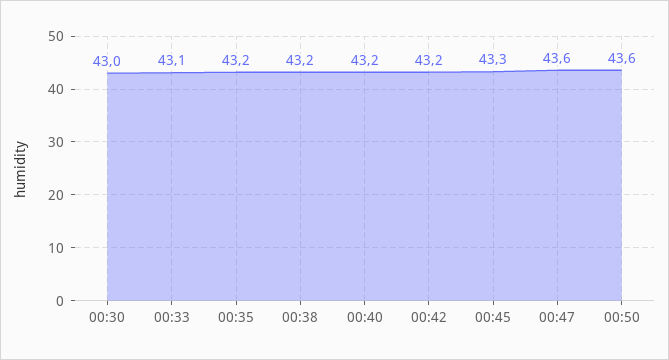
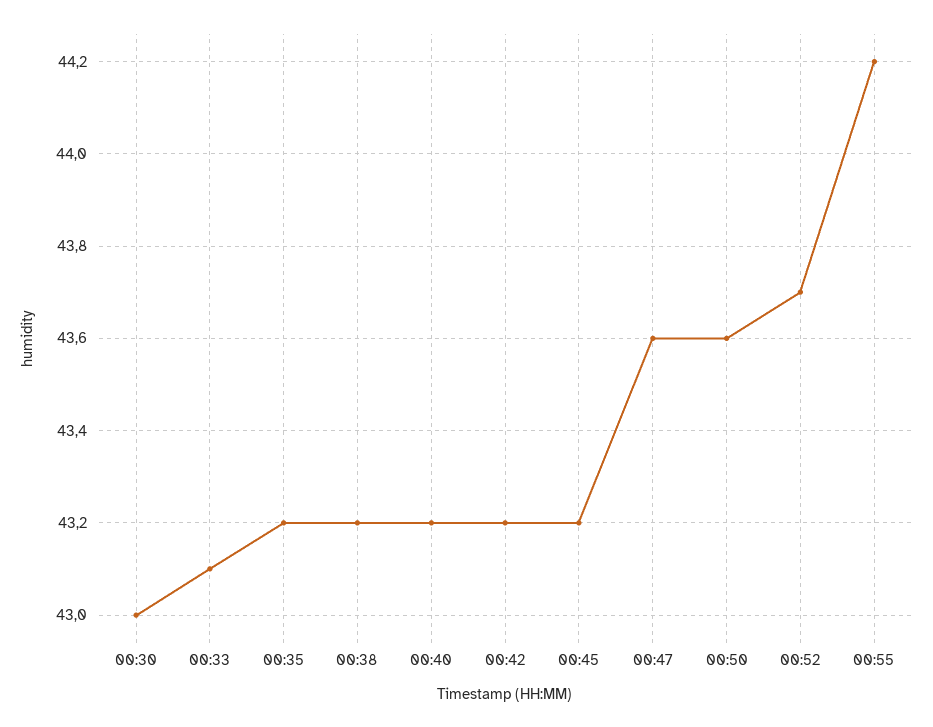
00:45: 43.3 -> 43.2
00:52: none -> 43.7
00:55: none -> 44.2

